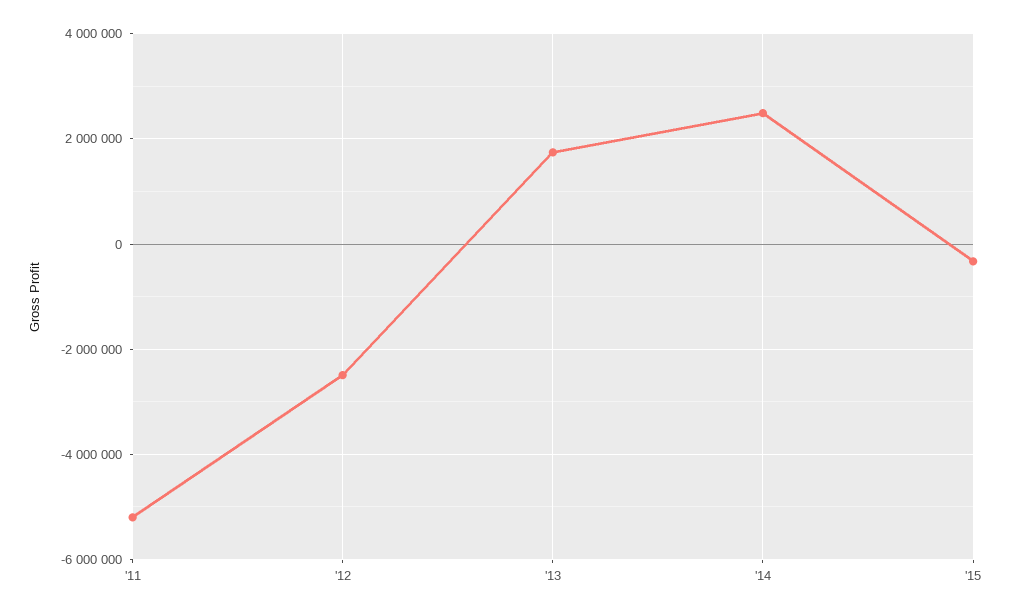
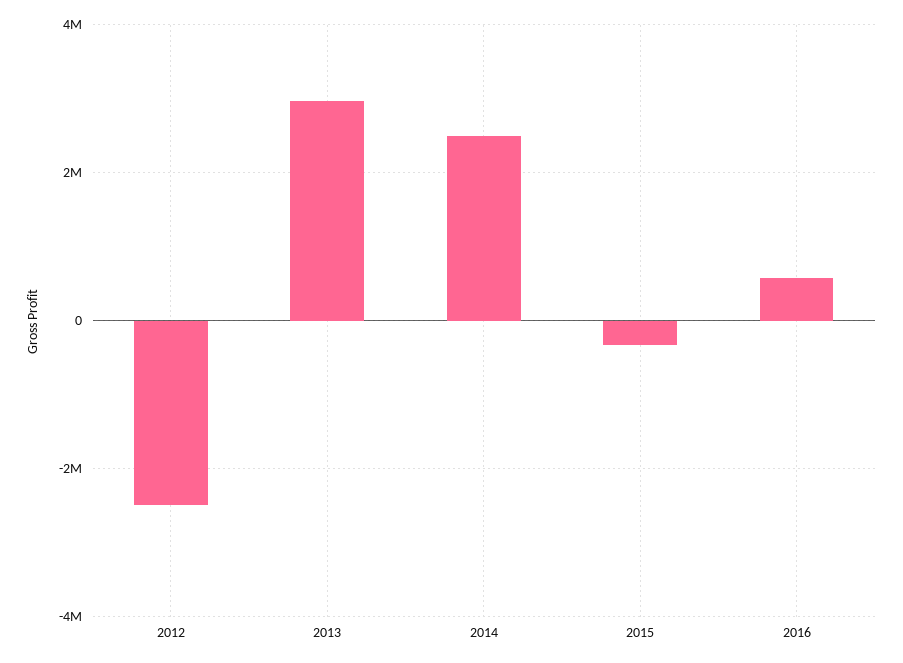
'11: -5200000 -> none
'13: 1800000 -> 3000000
2016: none -> 600000

